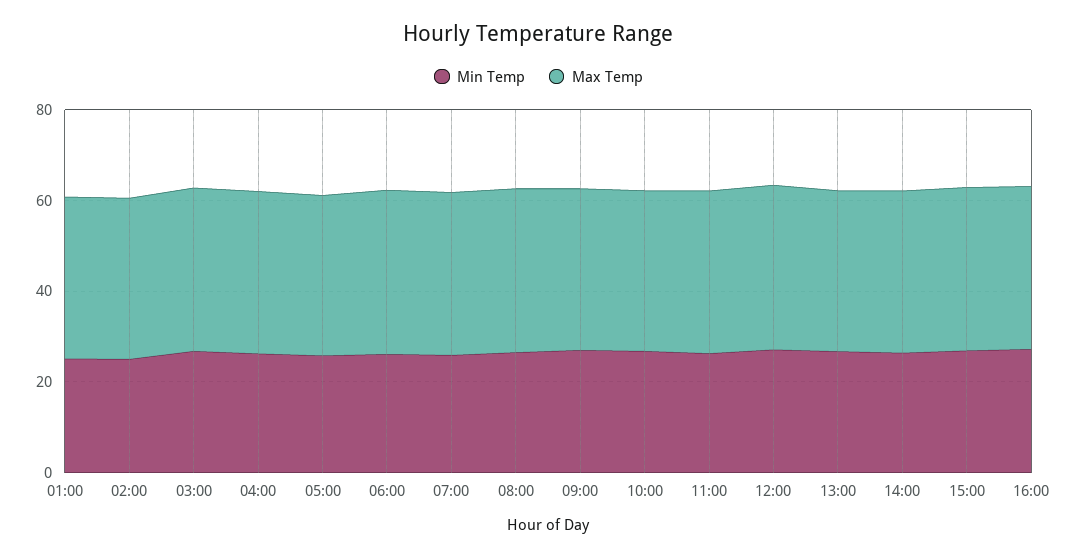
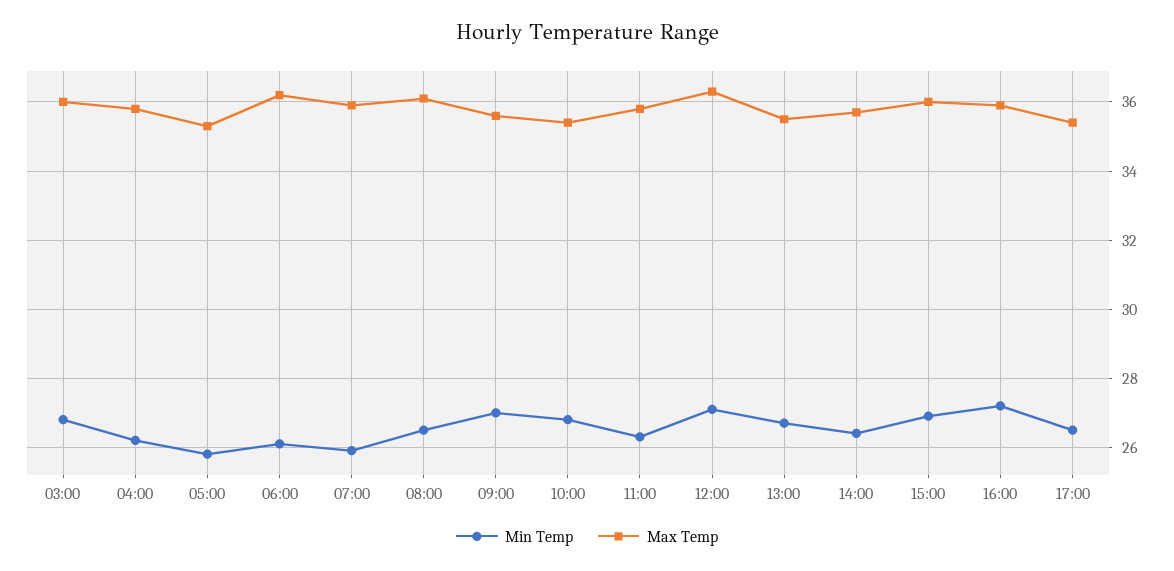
Min Temp, 01:00: 25 -> none
Max Temp, 01:00: 35 -> none
Min Temp, 02:00: 25 -> none
Max Temp, 02:00: 35 -> none
Min Temp, 17:00: none -> 26.5
Max Temp, 17:00: none -> 35.5

